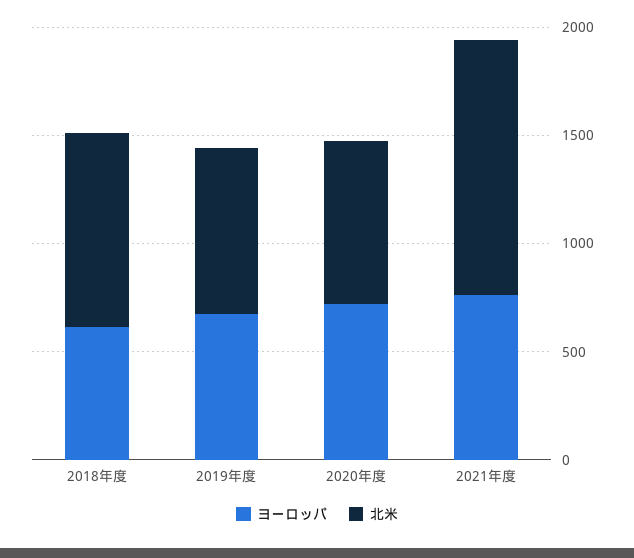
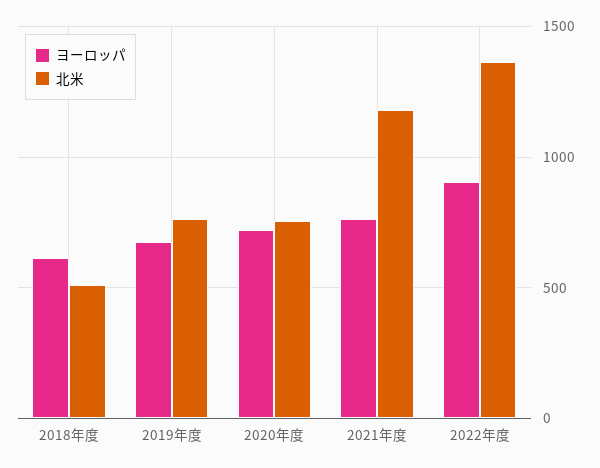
北米, 2018年度: 900 -> 500
ヨーロッパ, 2022年度: none -> 900
北米, 2022年度: none -> 1350

